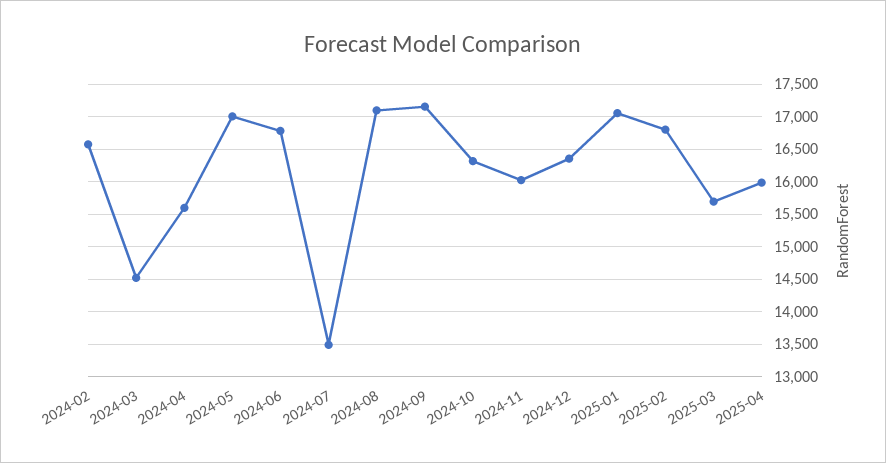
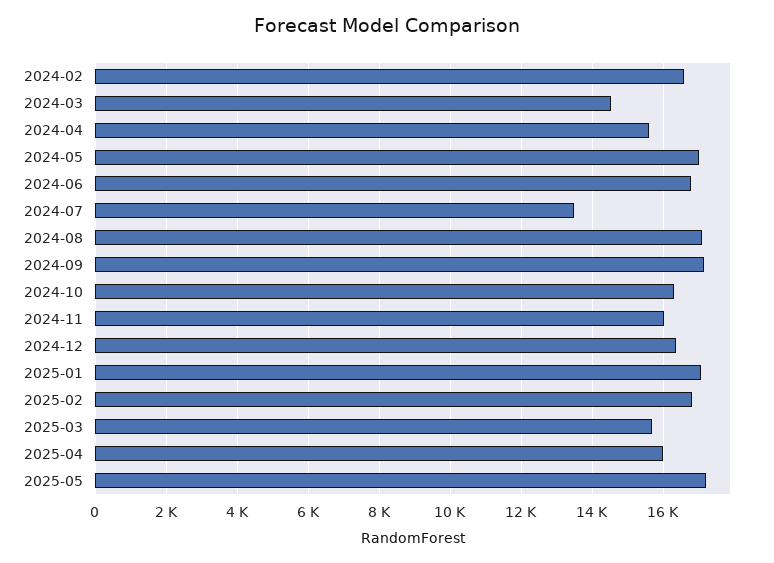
2025-05: none -> 17200

